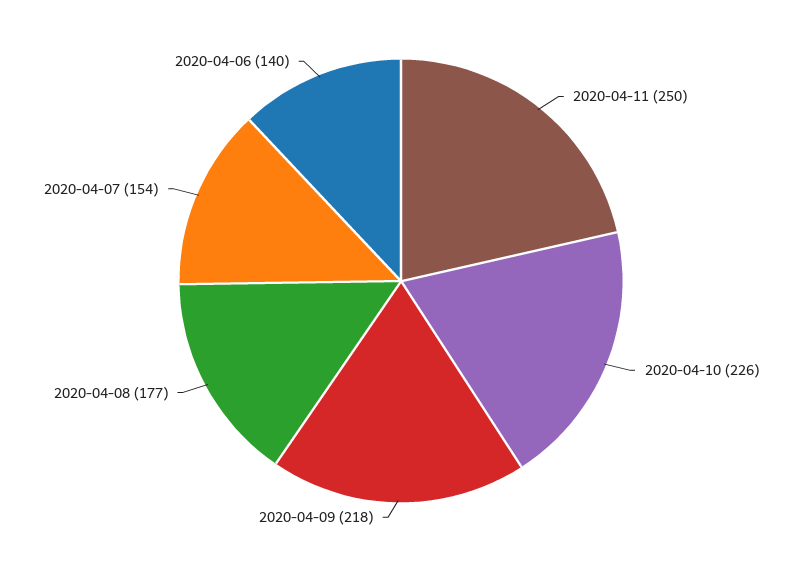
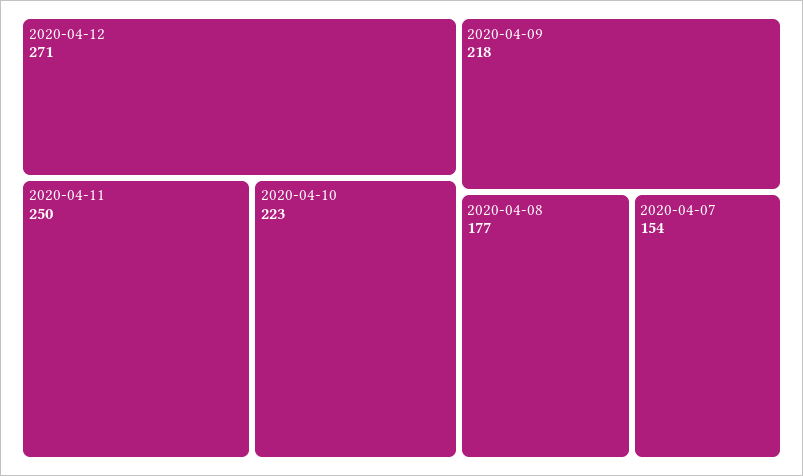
2020-04-10: 226 -> 223
2020-04-06: 140 -> none
2020-04-12: none -> 271

